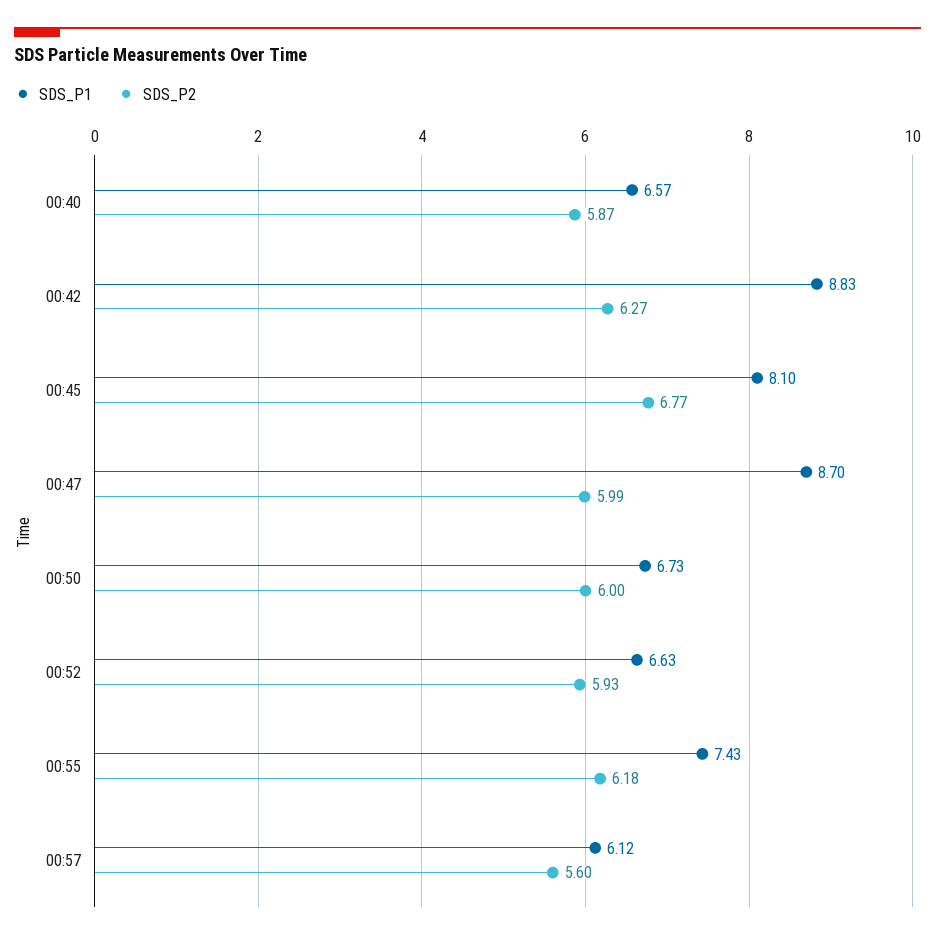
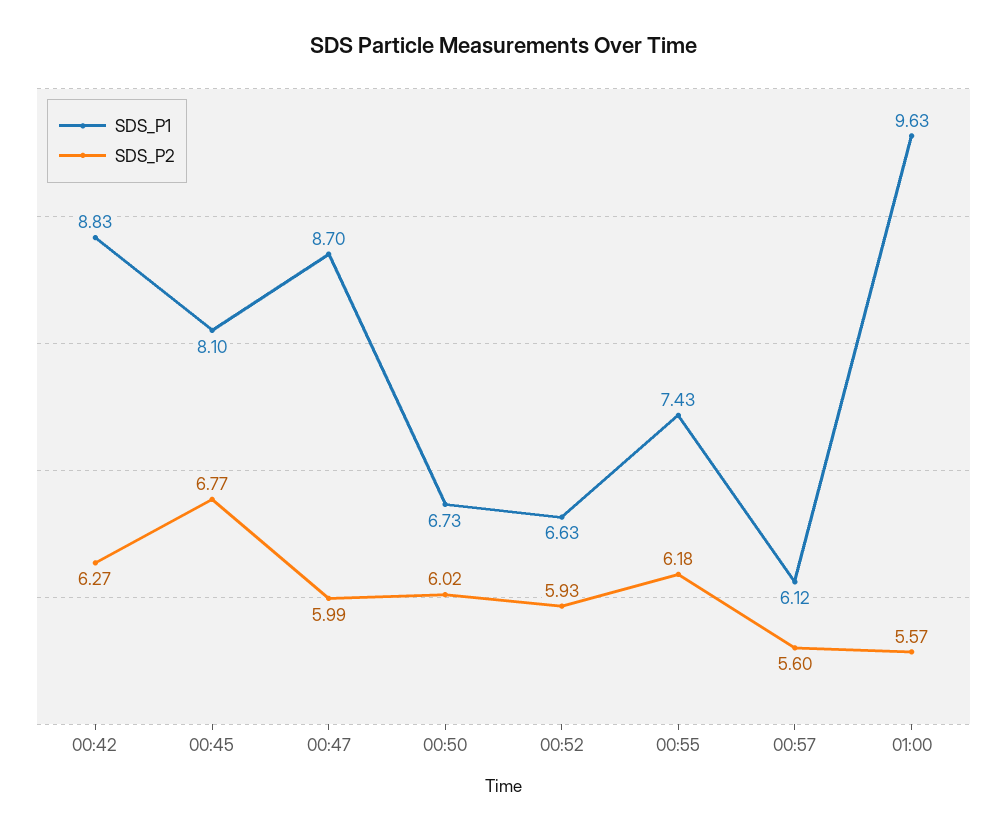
SDS_P1, 00:40: 6.57 -> none
SDS_P2, 00:40: 5.87 -> none
SDS_P2, 00:50: 6 -> 6.02
SDS_P1, 01:00: none -> 9.63
SDS_P2, 01:00: none -> 5.57

